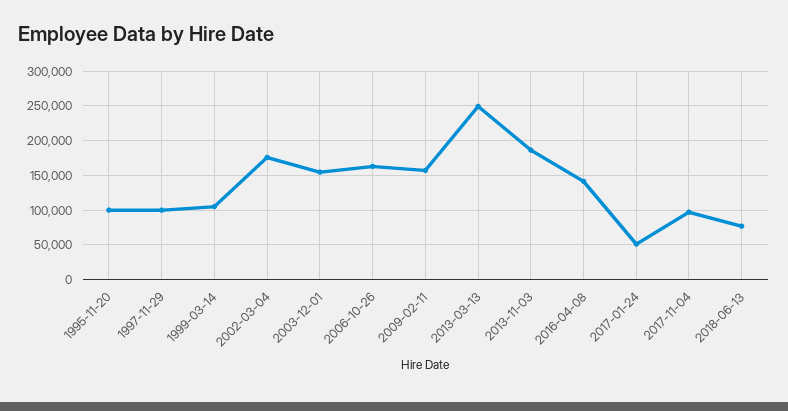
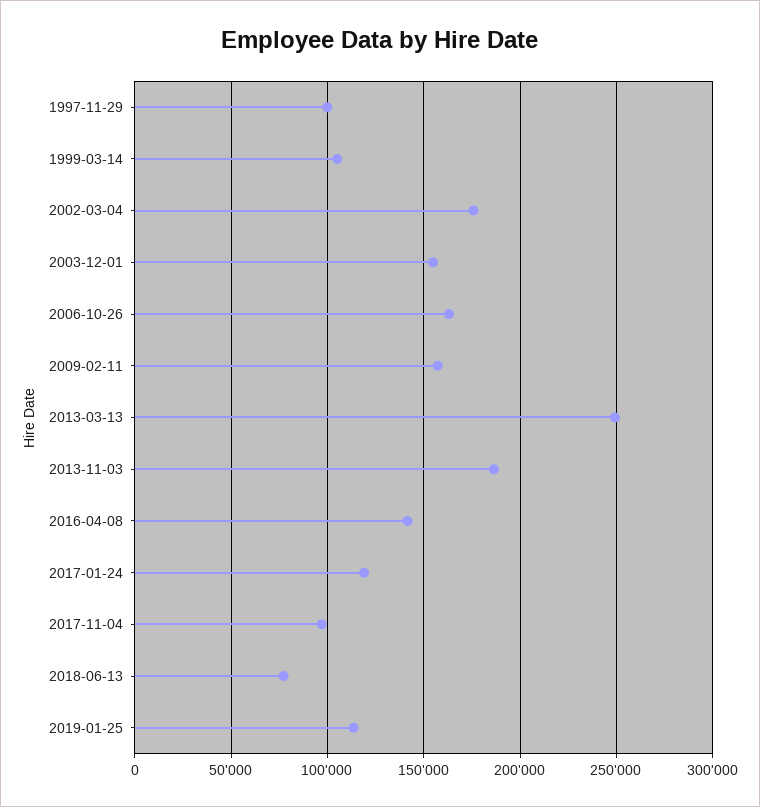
1995-11-20: 100000 -> none
2017-01-24: 50000 -> 120000
2019-01-25: none -> 115000

